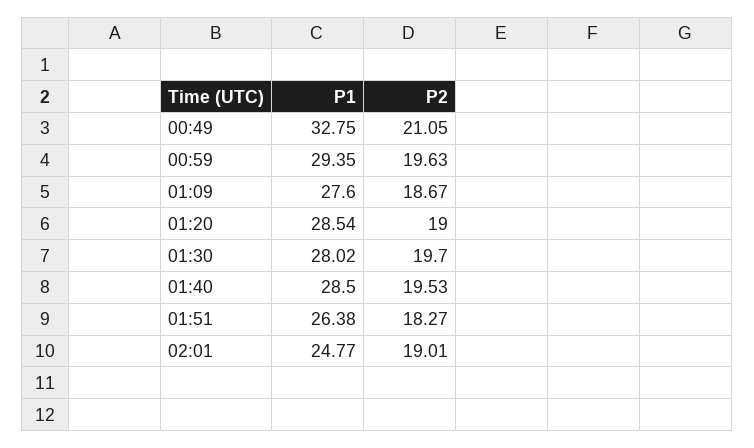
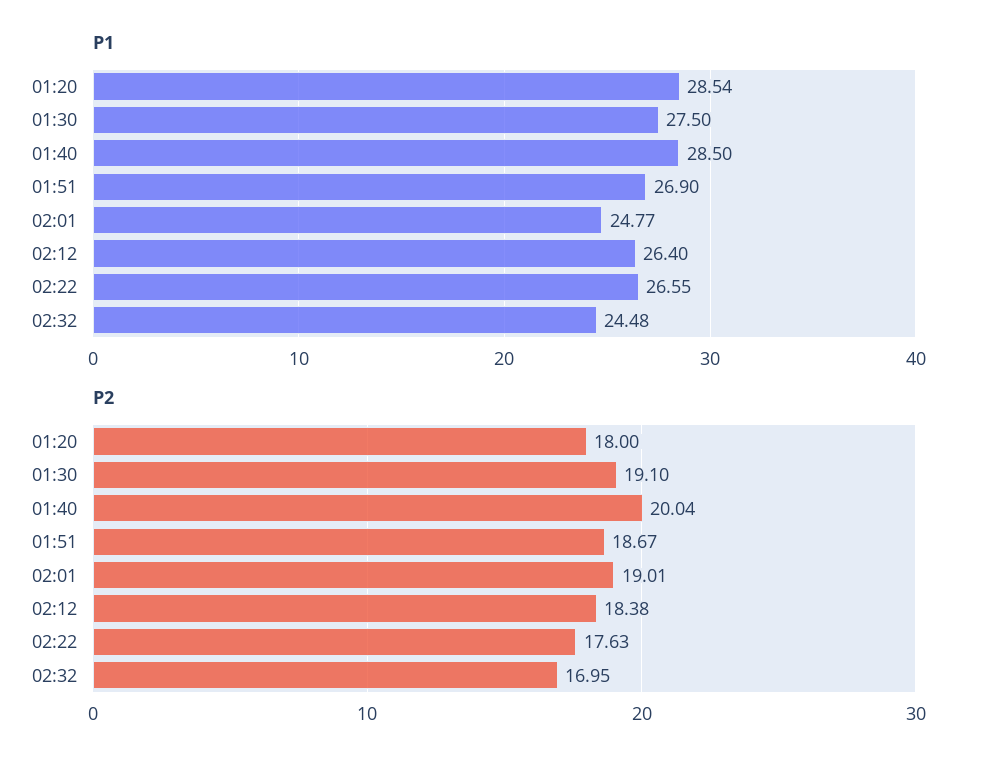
P1, 00:49: 32.75 -> none
P2, 00:49: 21.05 -> none
P1, 00:59: 29.35 -> none
P2, 00:59: 19.63 -> none
P1, 01:09: 27.6 -> none
P2, 01:09: 18.67 -> none
P2, 01:20: 19 -> 18
P1, 01:30: 28.02 -> 27.5
P2, 01:30: 19.7 -> 19.1
P2, 01:40: 19.53 -> 20.04
P1, 01:51: 26.38 -> 26.9
P2, 01:51: 18.27 -> 18.67
P1, 02:12: none -> 26.4
P1, 02:22: none -> 26.55
P1, 02:32: none -> 24.48
P2, 02:12: none -> 18.38
P2, 02:22: none -> 17.63
P2, 02:32: none -> 16.95

